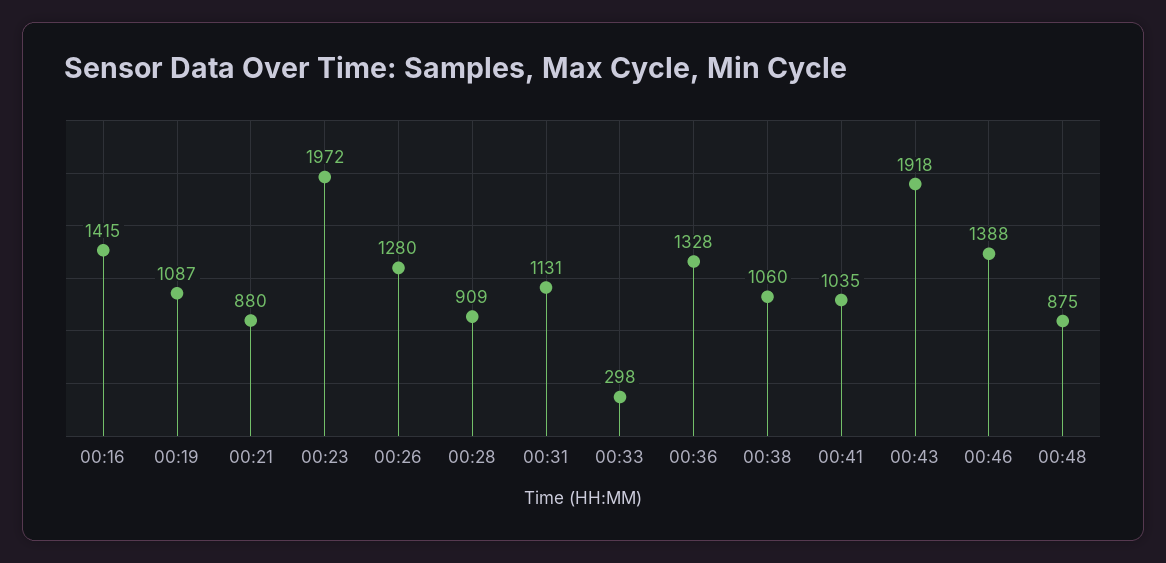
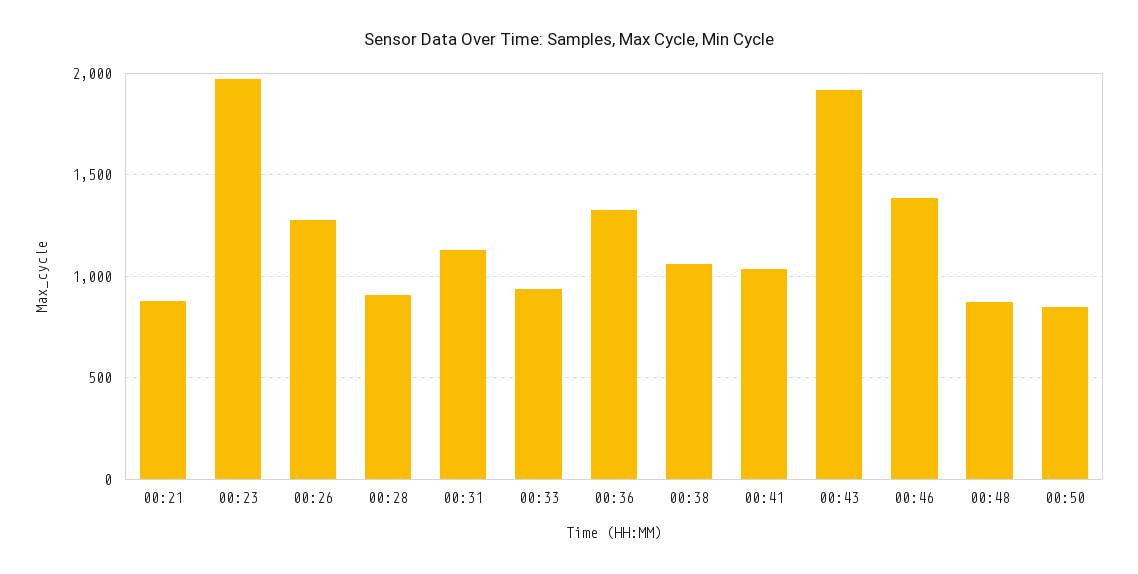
00:16: 1415 -> none
00:19: 1087 -> none
00:33: 298 -> 950
00:50: none -> 850

